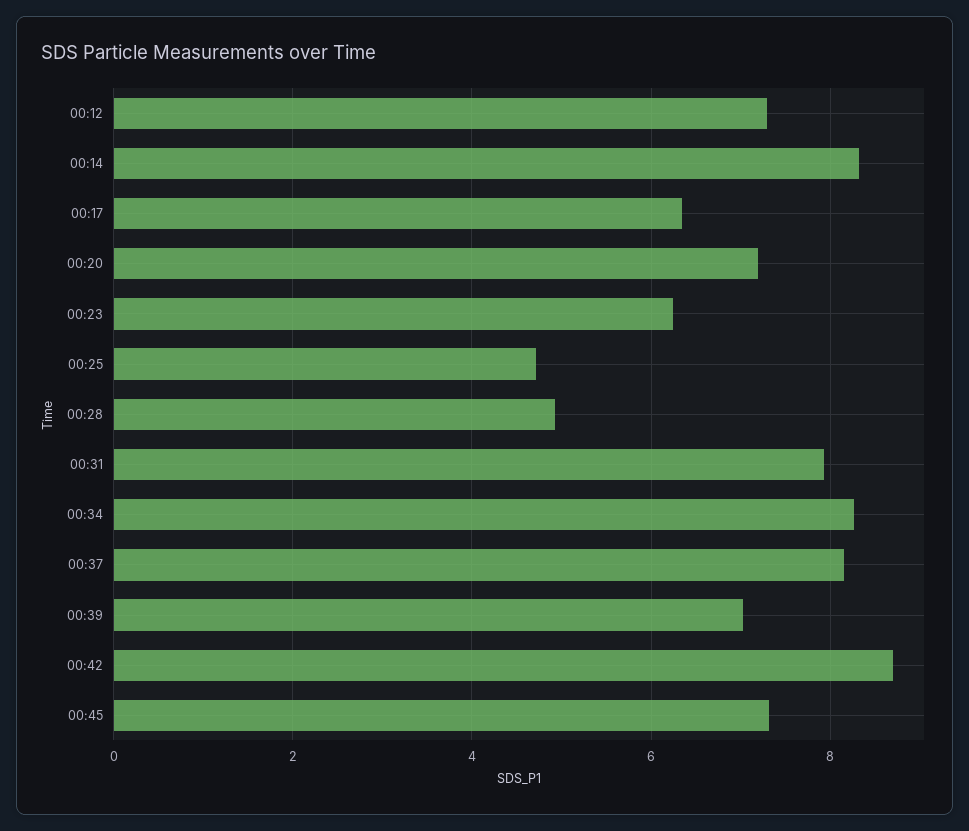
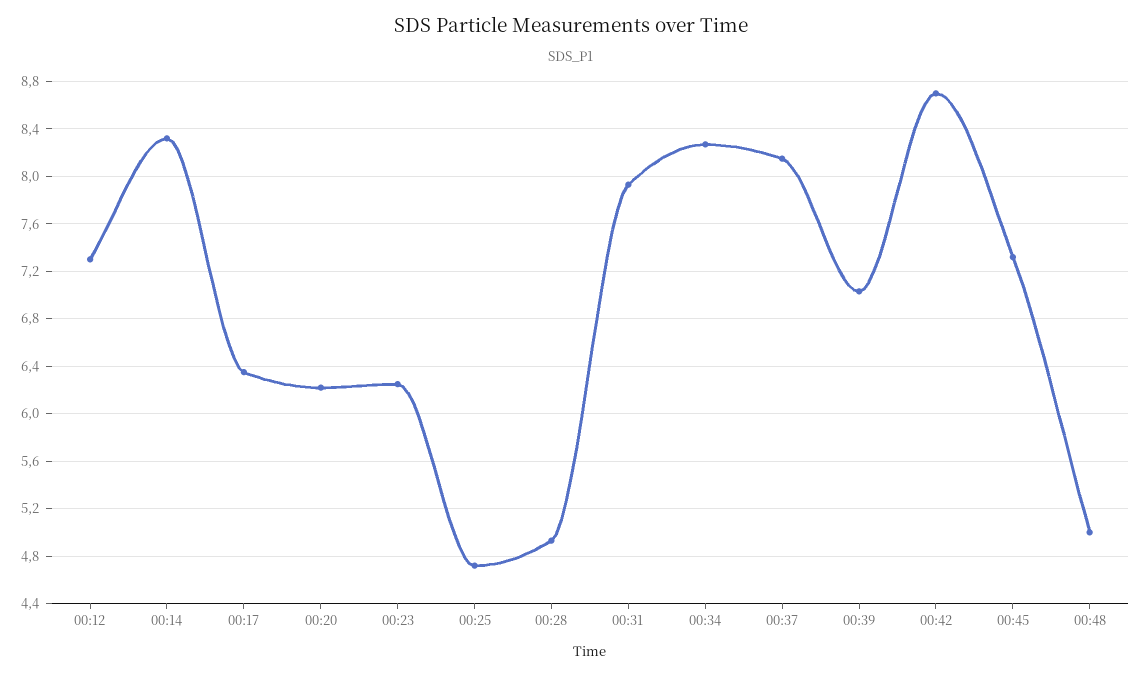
00:20: 7.2 -> 6.2
00:48: none -> 5

